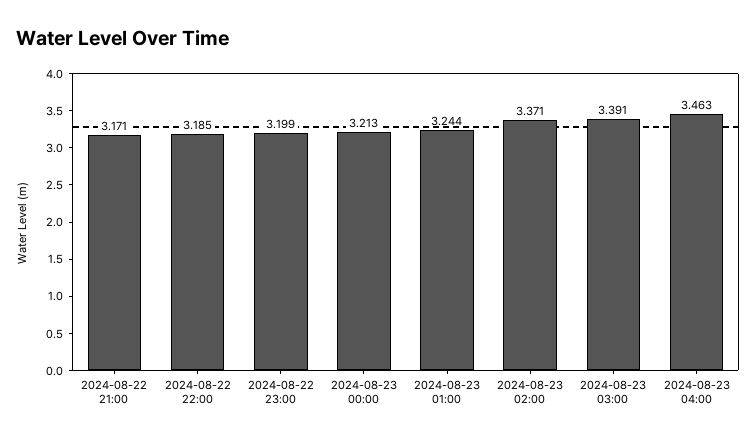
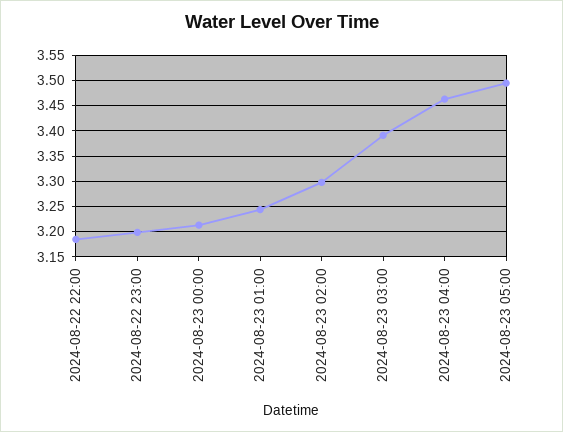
2024-08-22 21:00: 3.171 -> none
2024-08-23 02:00: 3.371 -> 3.3
2024-08-23 05:00: none -> 3.5

